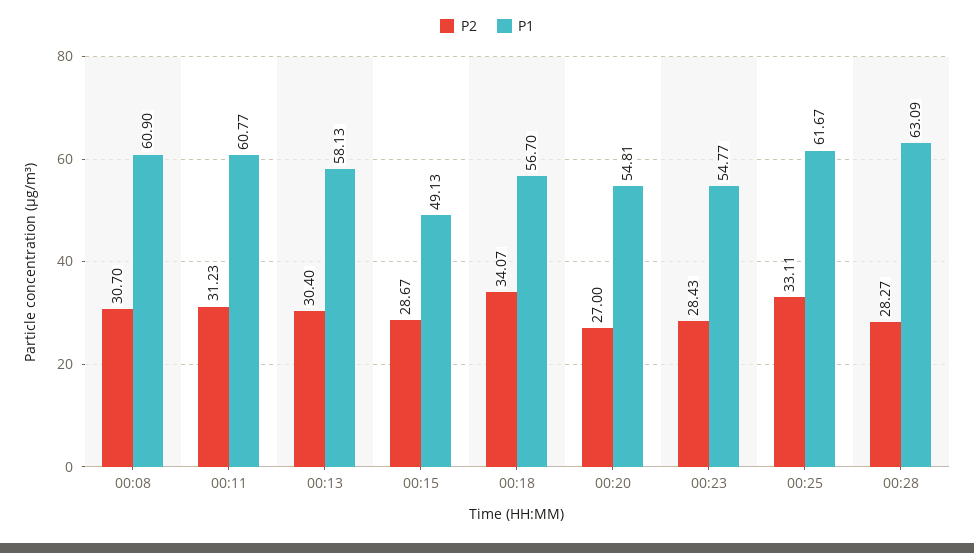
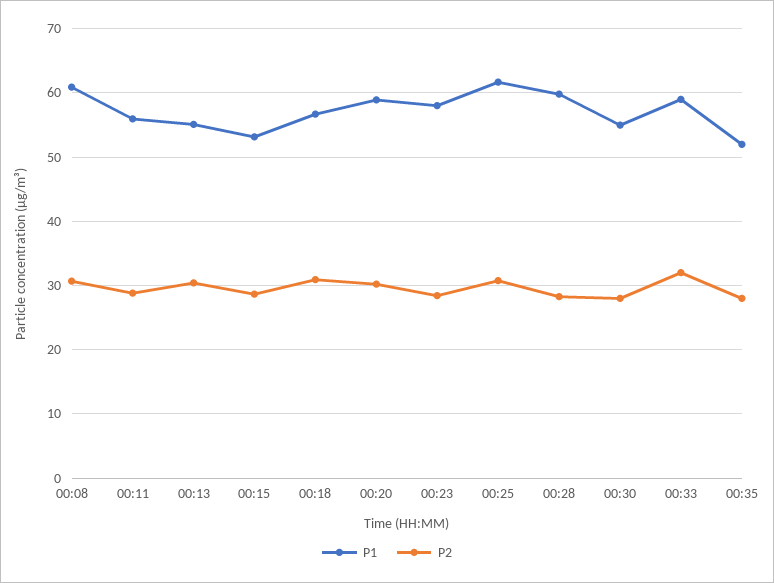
P2, 00:11: 31.23 -> 29
P1, 00:11: 60.77 -> 56
P1, 00:13: 58.13 -> 55
P1, 00:15: 49.13 -> 53
P2, 00:18: 34.07 -> 31
P2, 00:20: 27 -> 30
P1, 00:20: 54.81 -> 59
P1, 00:23: 54.77 -> 58
P2, 00:25: 33.11 -> 31
P1, 00:28: 63.09 -> 60
P1, 00:30: none -> 55
P2, 00:30: none -> 28
P1, 00:33: none -> 59
P2, 00:33: none -> 32
P1, 00:35: none -> 52
P2, 00:35: none -> 28

